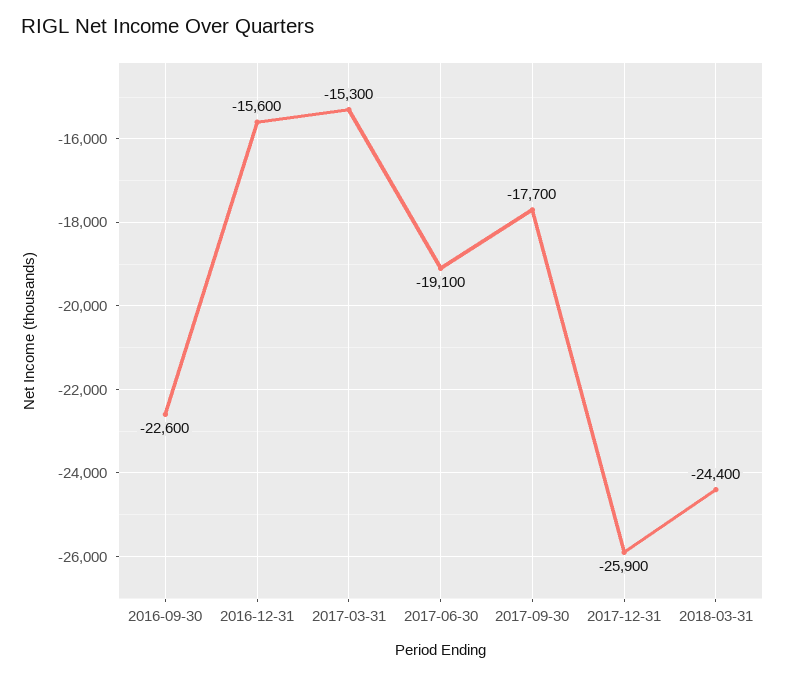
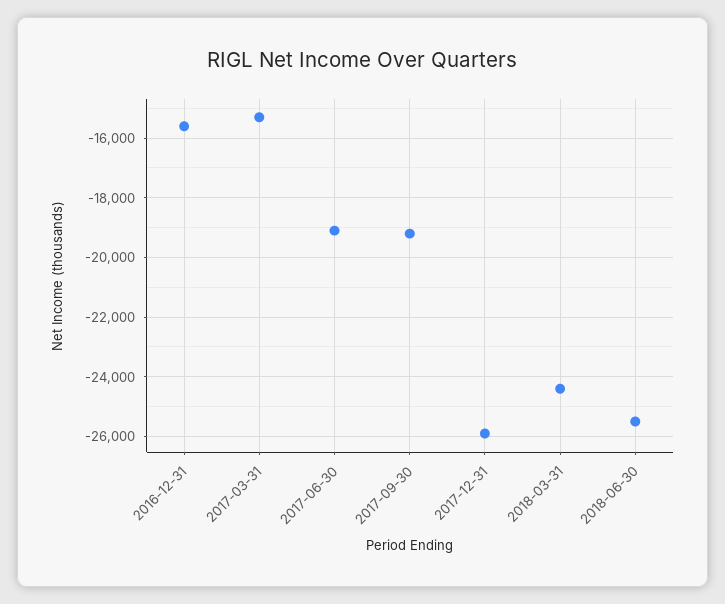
2016-09-30: -22600 -> none
2017-09-30: -17700 -> -19250
2018-06-30: none -> -25500

